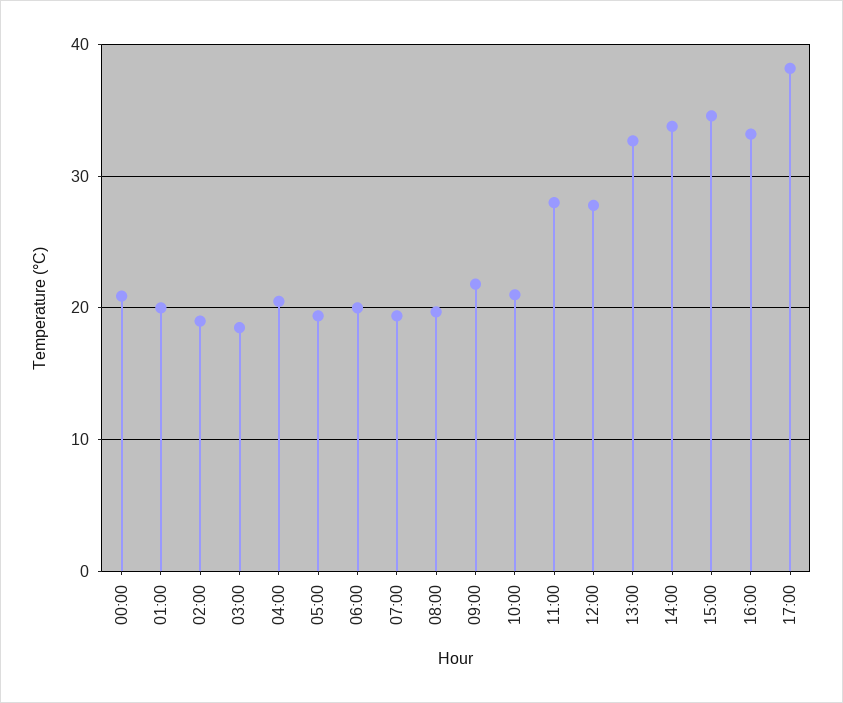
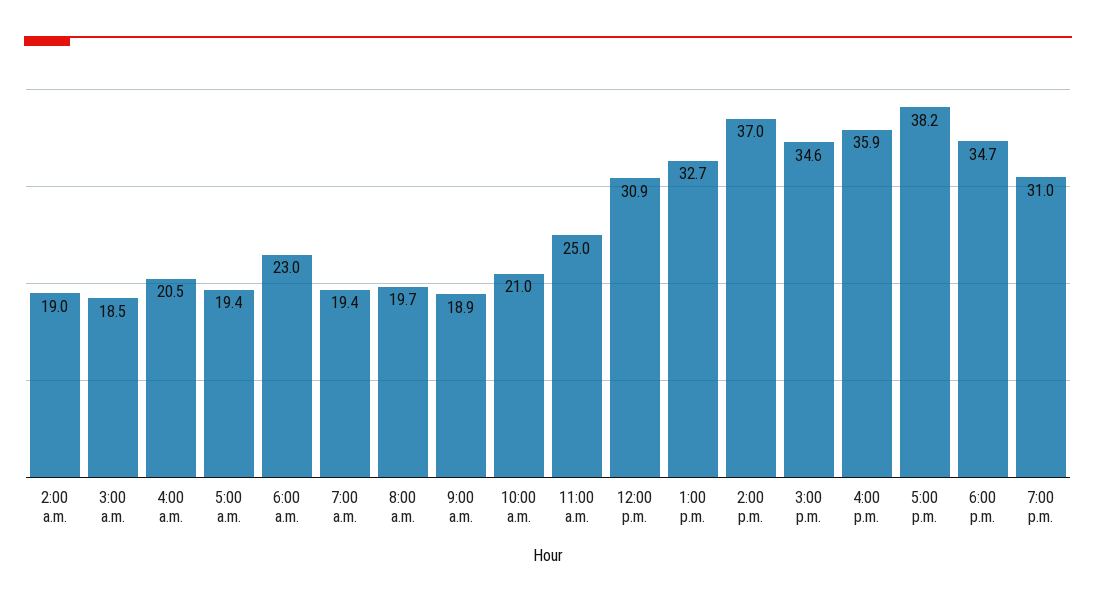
00:00: 21 -> none
01:00: 20 -> none
06:00: 20 -> 23
09:00: 22 -> 18.9
11:00: 28 -> 25
12:00: 28 -> 30.9
14:00: 34 -> 37
16:00: 33 -> 35.9
6:00 p.m.: none -> 34.7
7:00 p.m.: none -> 31

